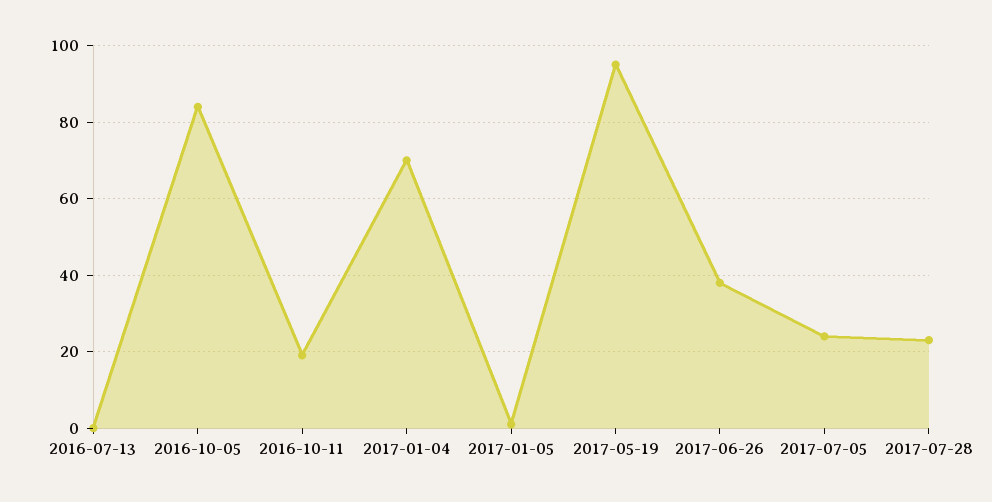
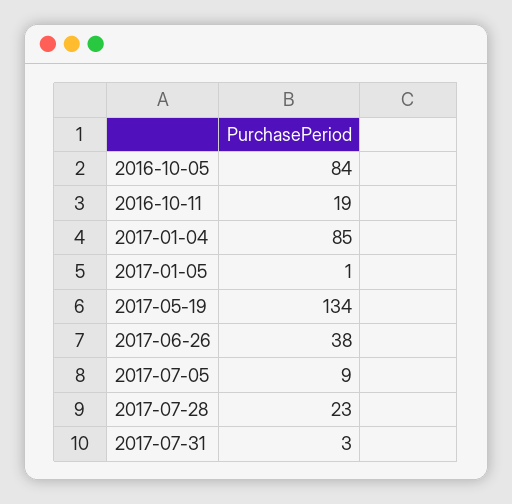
2016-07-13: 0 -> none
2017-01-04: 70 -> 85
2017-05-19: 95 -> 134
2017-07-05: 25 -> 9
2017-07-31: none -> 3

